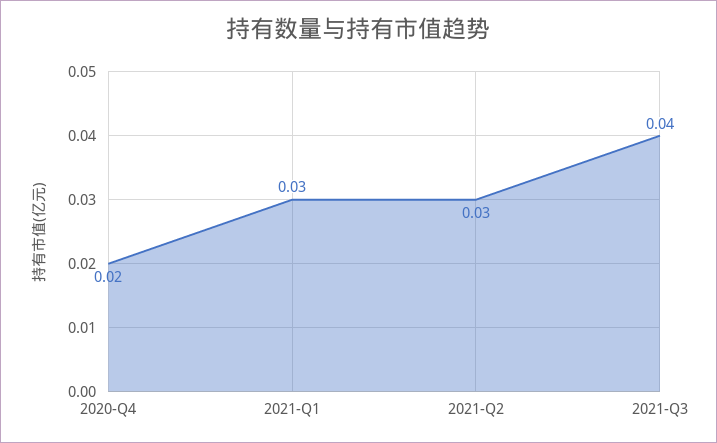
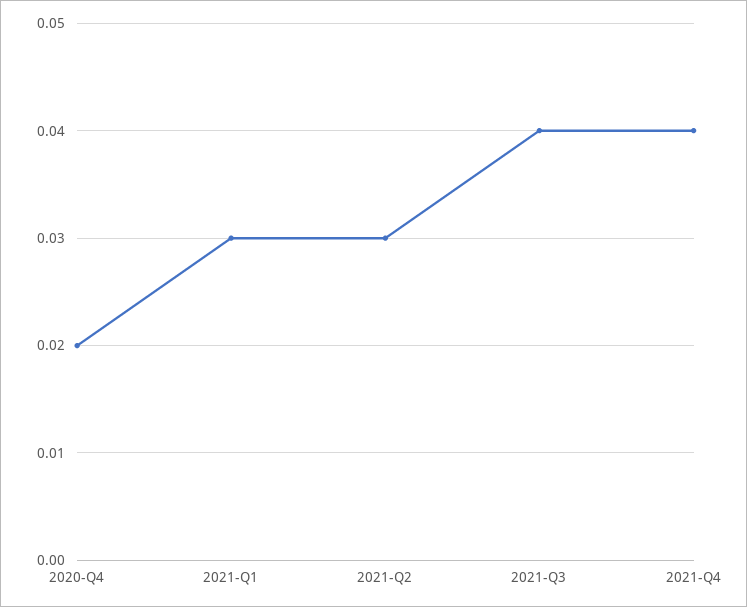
2021-Q4: none -> 0.04

